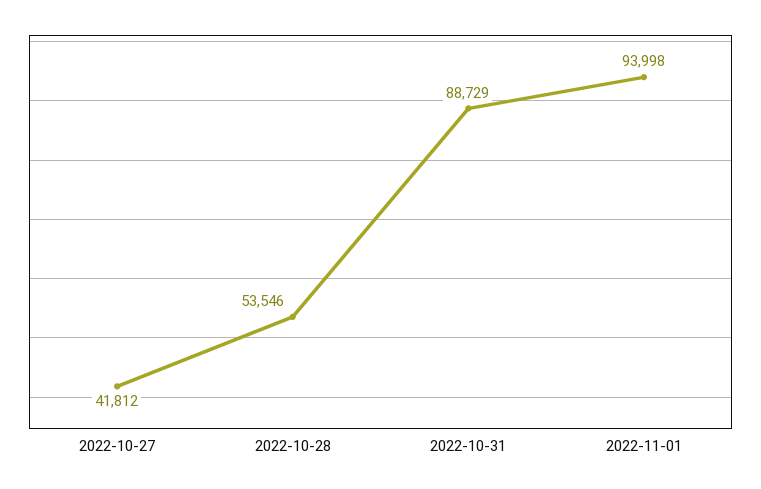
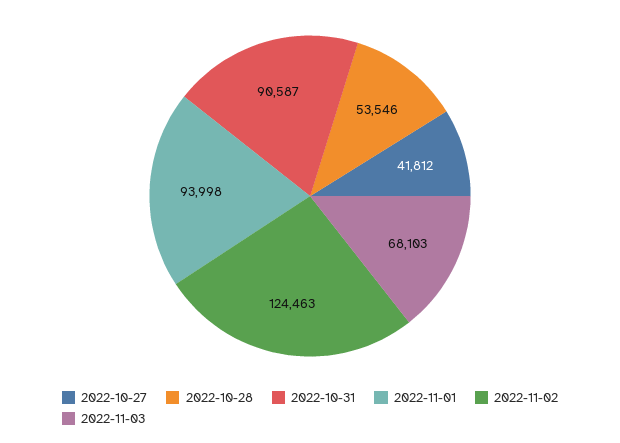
2022-10-31: 88729 -> 90587
2022-11-02: none -> 124463
2022-11-03: none -> 68103

